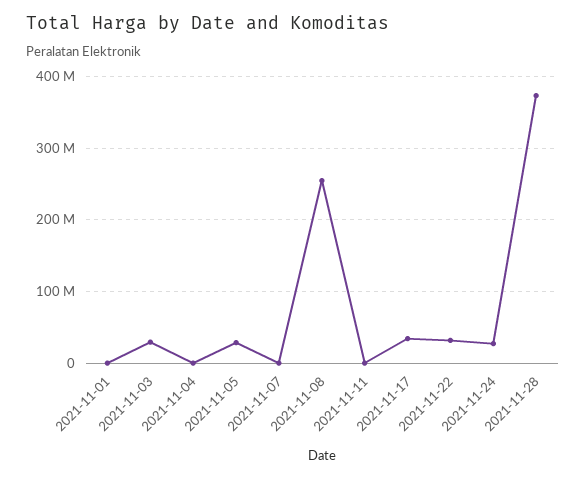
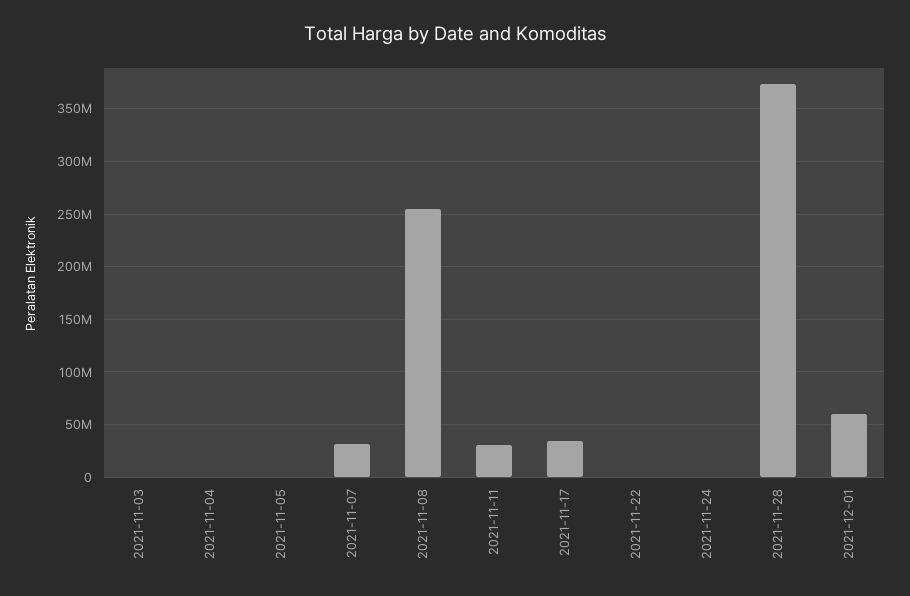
2021-11-01: 0 -> none
2021-11-03: 30000000 -> 0
2021-11-05: 30000000 -> 0
2021-11-07: 0 -> 30000000
2021-11-11: 0 -> 30000000
2021-11-22: 30000000 -> 0
2021-11-24: 30000000 -> 0
2021-12-01: none -> 60000000

